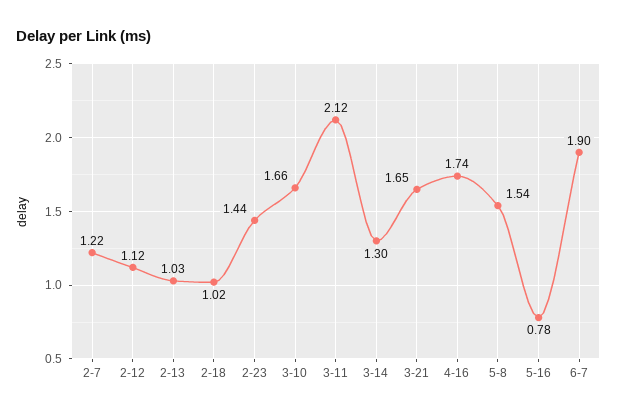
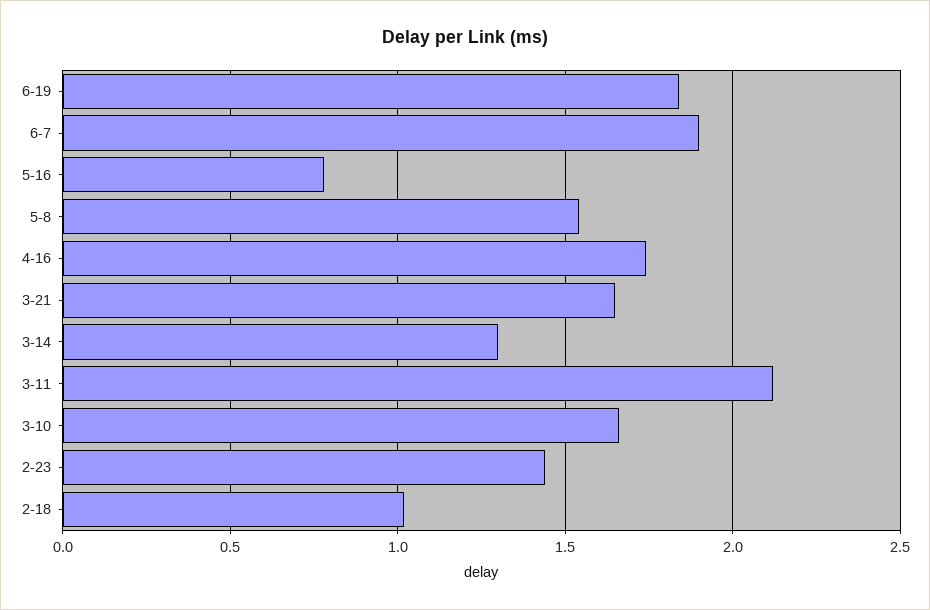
2-7: 1.22 -> none
2-12: 1.12 -> none
2-13: 1.03 -> none
6-19: none -> 1.85

